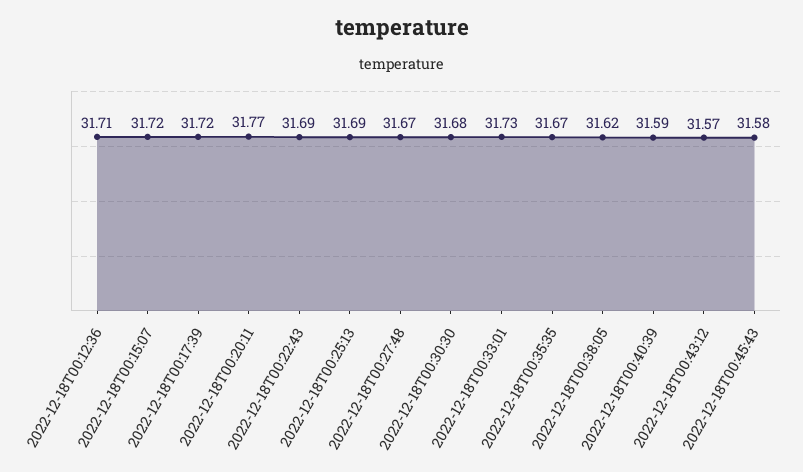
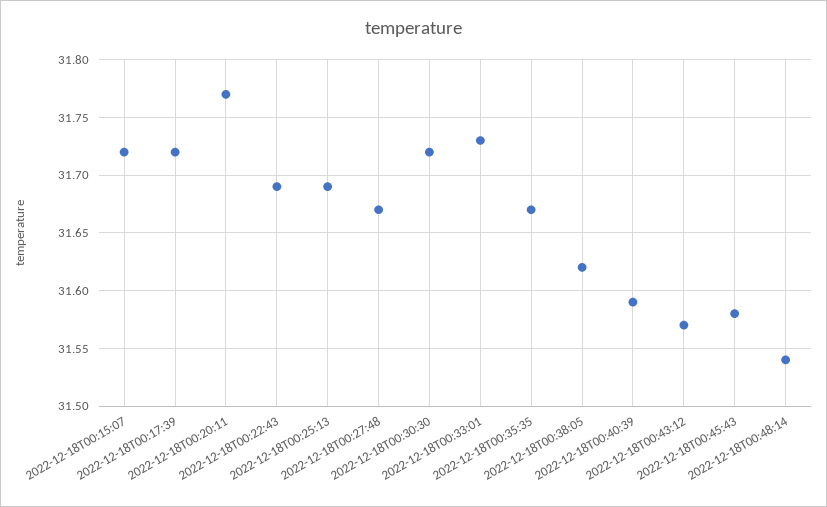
2022-12-18T00:12:36: 31.71 -> none
2022-12-18T00:30:30: 31.68 -> 31.72
2022-12-18T00:48:14: none -> 31.54

